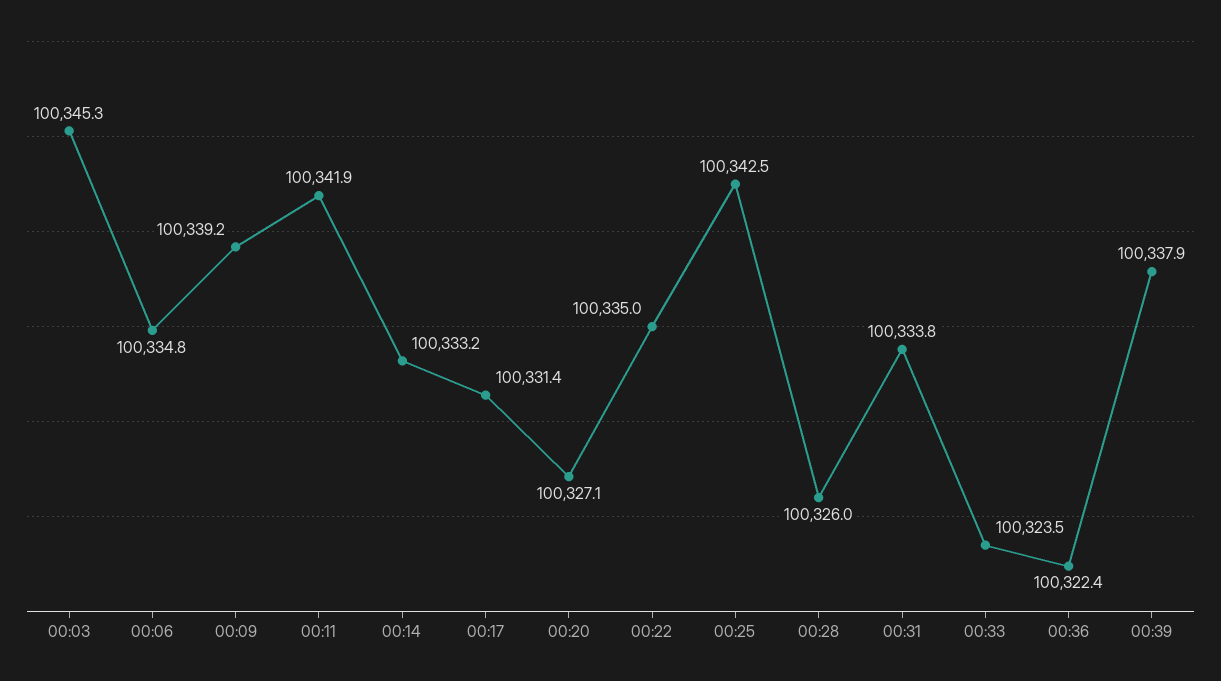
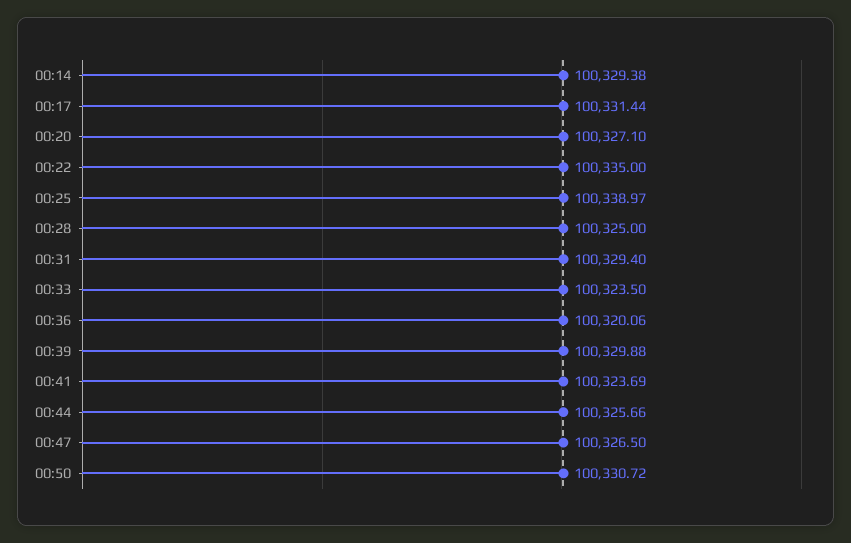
00:03: 100345.3 -> none
00:06: 100334.8 -> none
00:09: 100339.2 -> none
00:11: 100341.9 -> none
00:14: 100333.2 -> 100329.38
00:25: 100342.5 -> 100338.97
00:28: 100326 -> 100325
00:31: 100333.8 -> 100329.4
00:36: 100322.4 -> 100320.06
00:39: 100337.9 -> 100329.88
00:41: none -> 100323.69
00:44: none -> 100325.66
00:47: none -> 100326.5
00:50: none -> 100330.72

